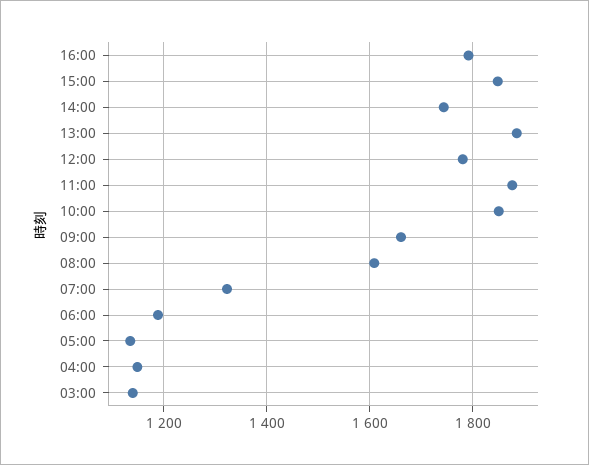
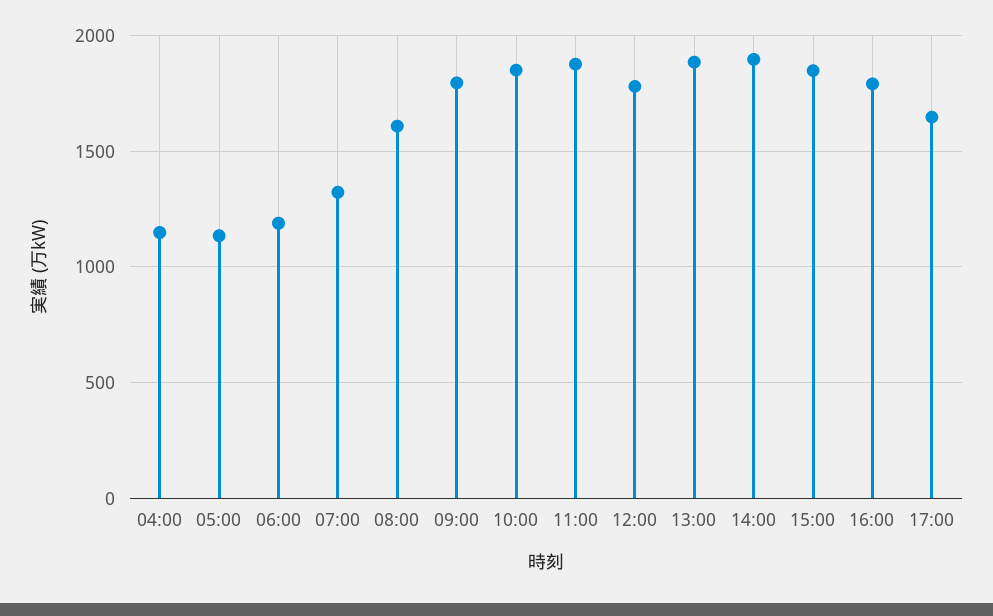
14:00: 1740 -> 1900
09:00: 1660 -> 1800
03:00: 1140 -> none
17:00: none -> 1650

